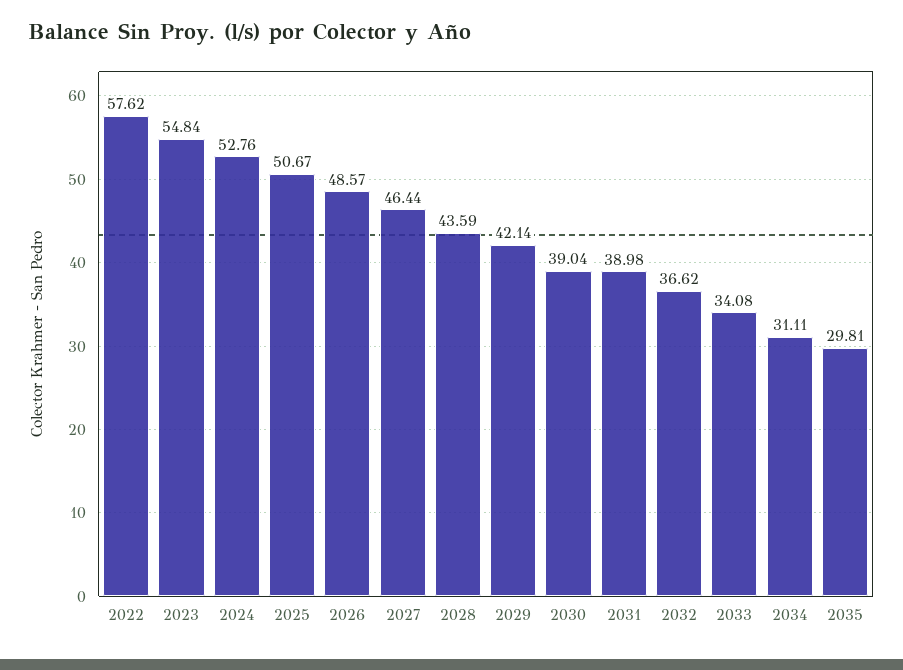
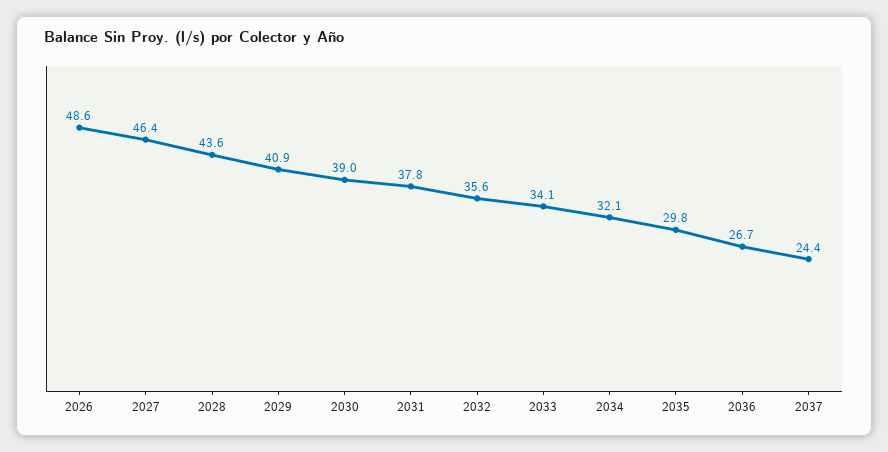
2022: 57.62 -> none
2023: 54.84 -> none
2024: 52.76 -> none
2025: 50.67 -> none
2029: 42.14 -> 40.9
2031: 38.98 -> 37.8
2032: 36.62 -> 35.6
2034: 31.11 -> 32.1
2036: none -> 26.7
2037: none -> 24.4

